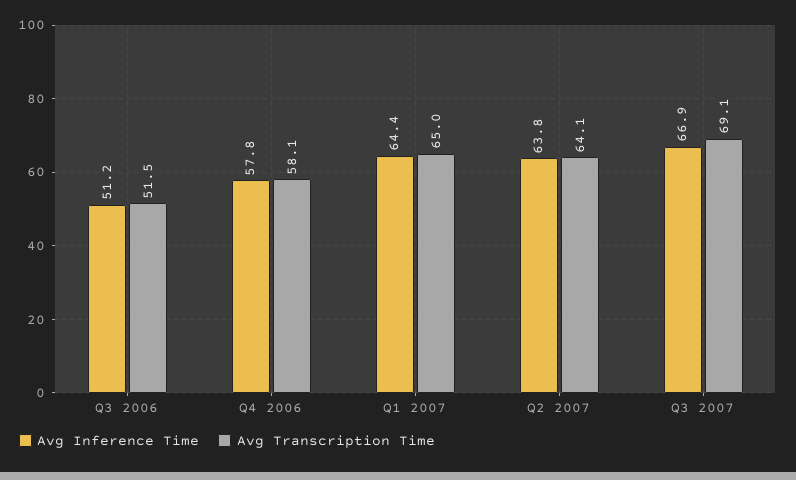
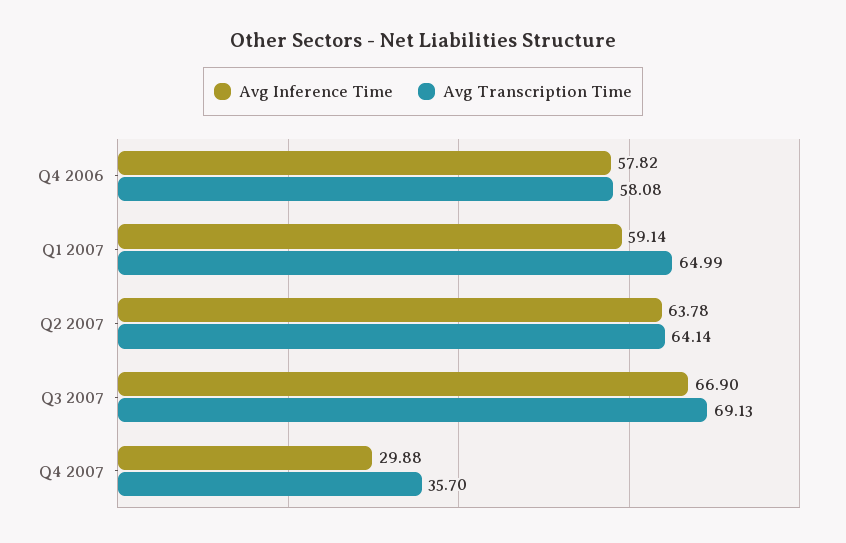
Avg Inference Time, Q3 2006: 51.2 -> none
Avg Transcription Time, Q3 2006: 51.5 -> none
Avg Inference Time, Q1 2007: 64.4 -> 59.14
Avg Inference Time, Q4 2007: none -> 29.88
Avg Transcription Time, Q4 2007: none -> 35.7

